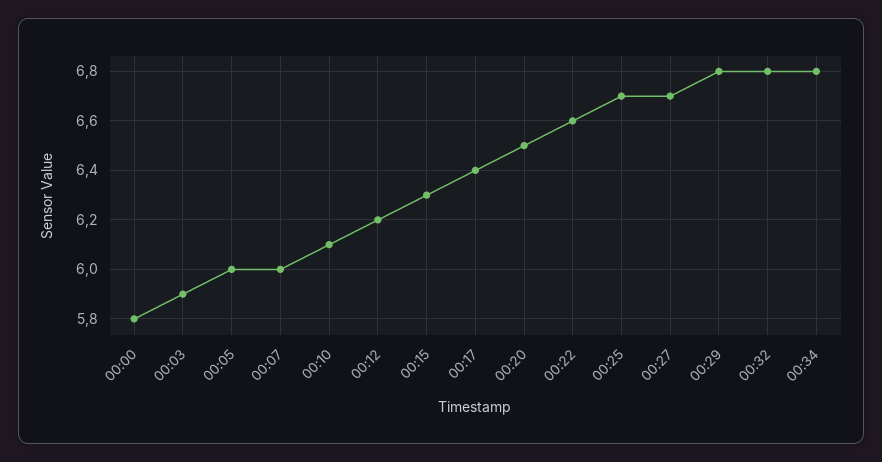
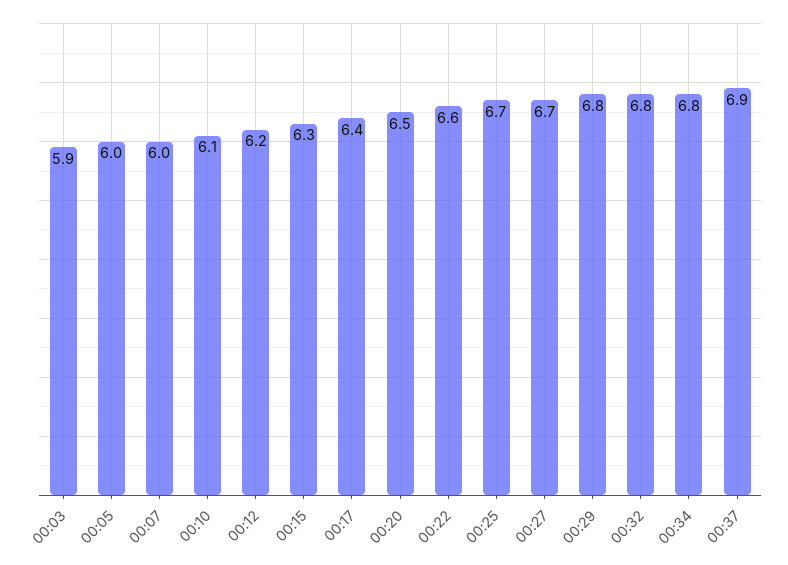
00:00: 5.8 -> none
00:37: none -> 6.9

